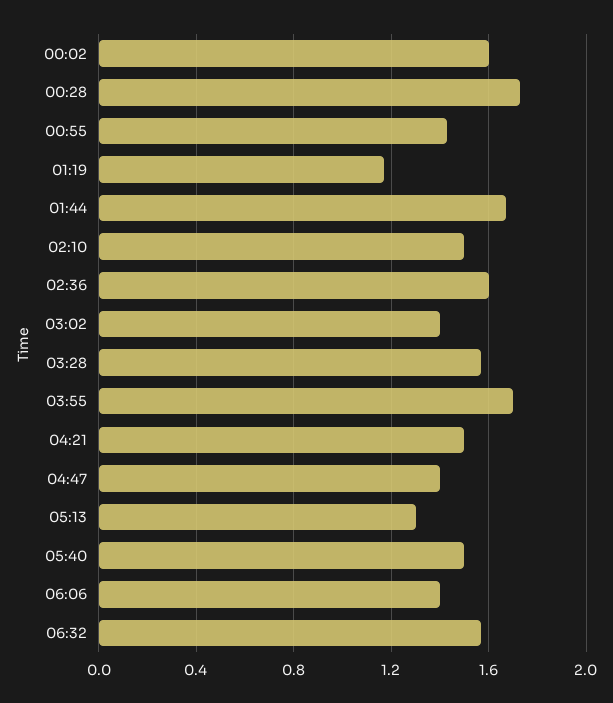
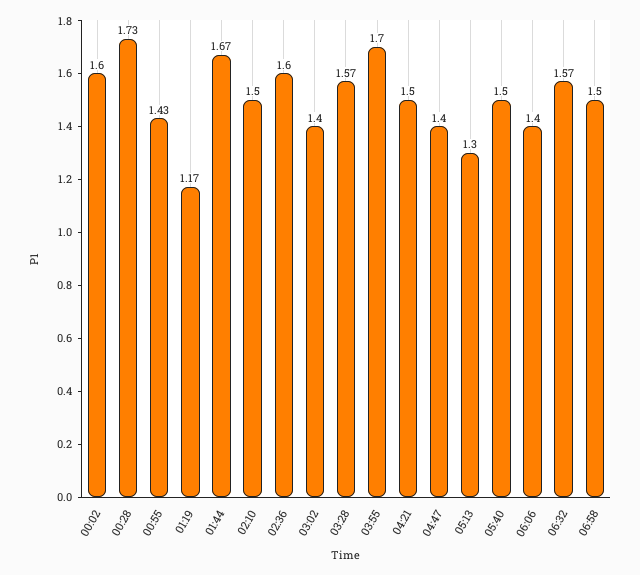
06:58: none -> 1.5

